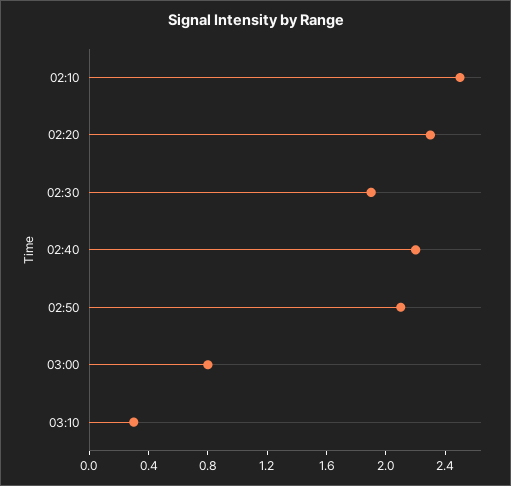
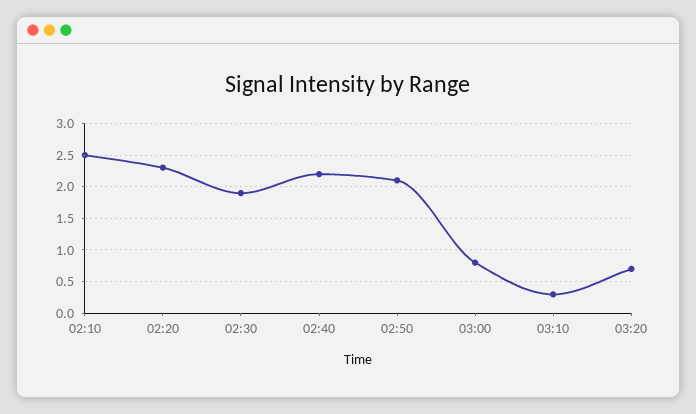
03:20: none -> 0.7

